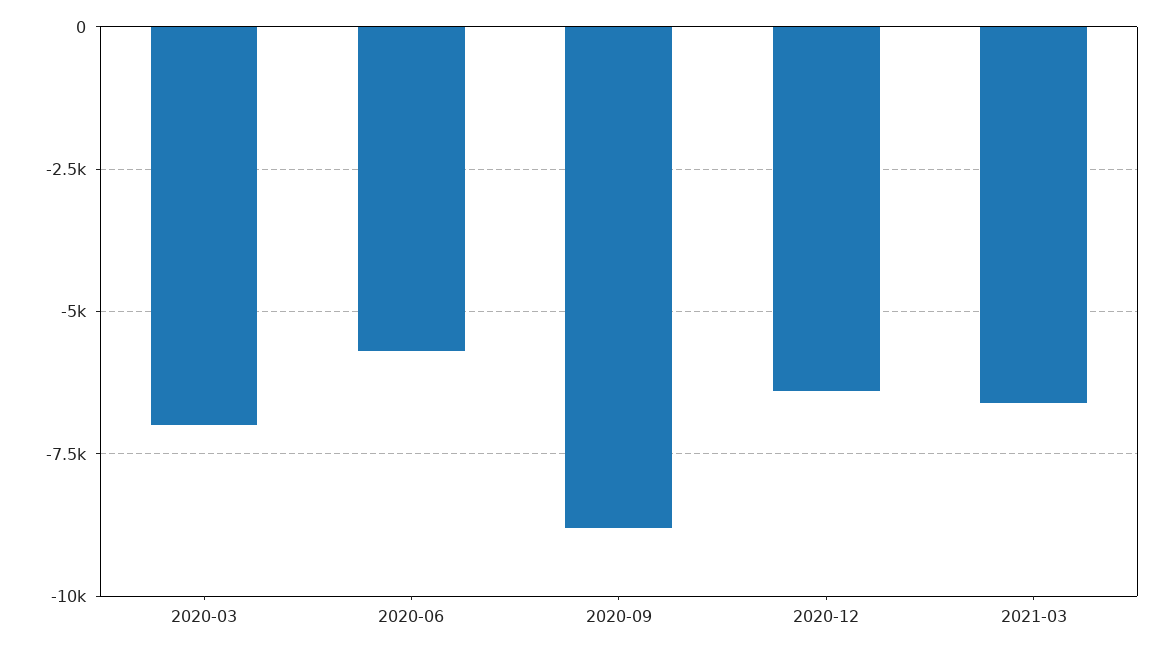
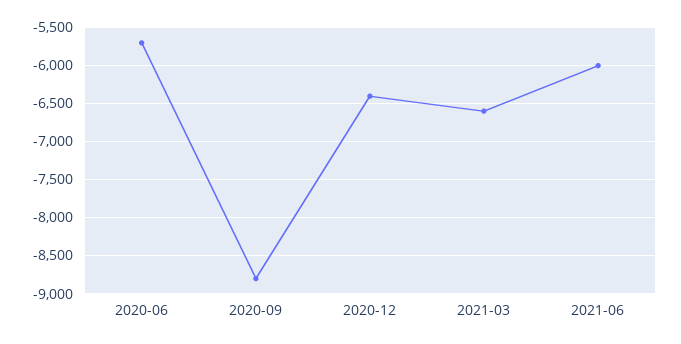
2020-03: -7000 -> none
2021-06: none -> -6000

